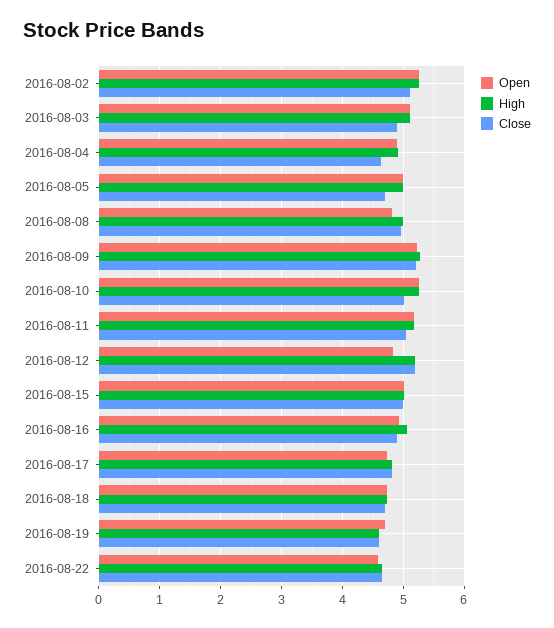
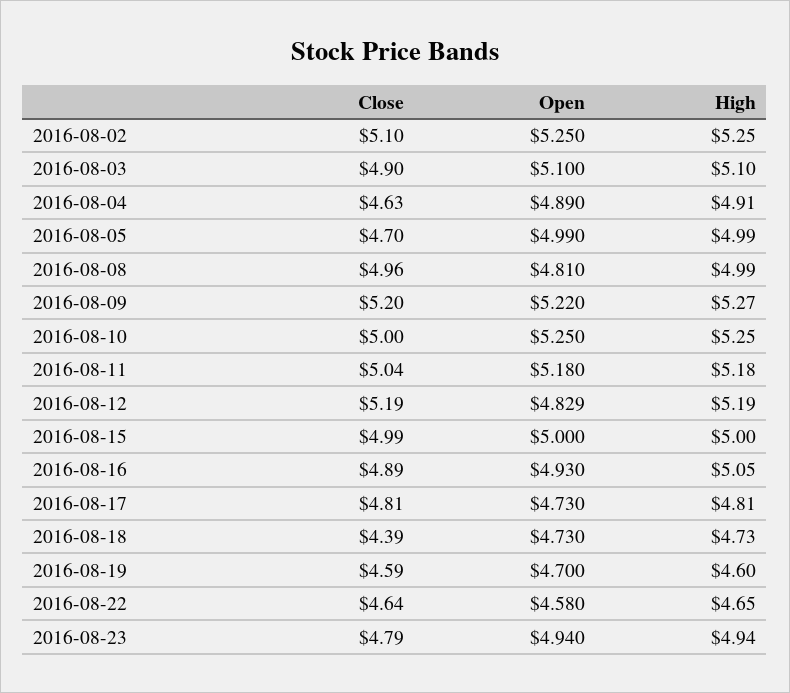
Close, 2016-08-18: 4.7 -> 4.39
Close, 2016-08-23: none -> 4.79
Open, 2016-08-23: none -> 4.94
High, 2016-08-23: none -> 4.94

